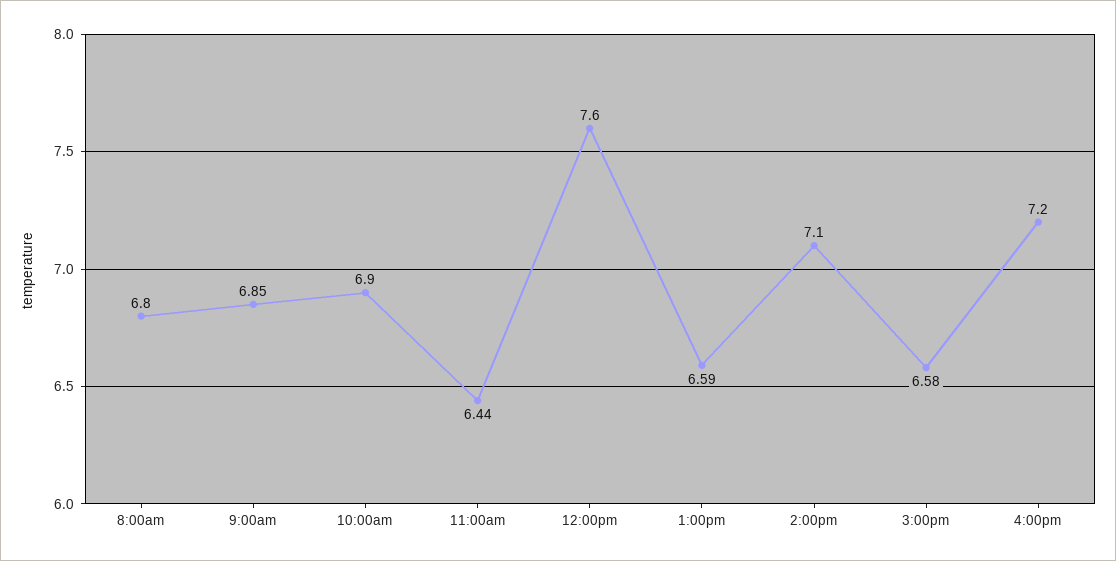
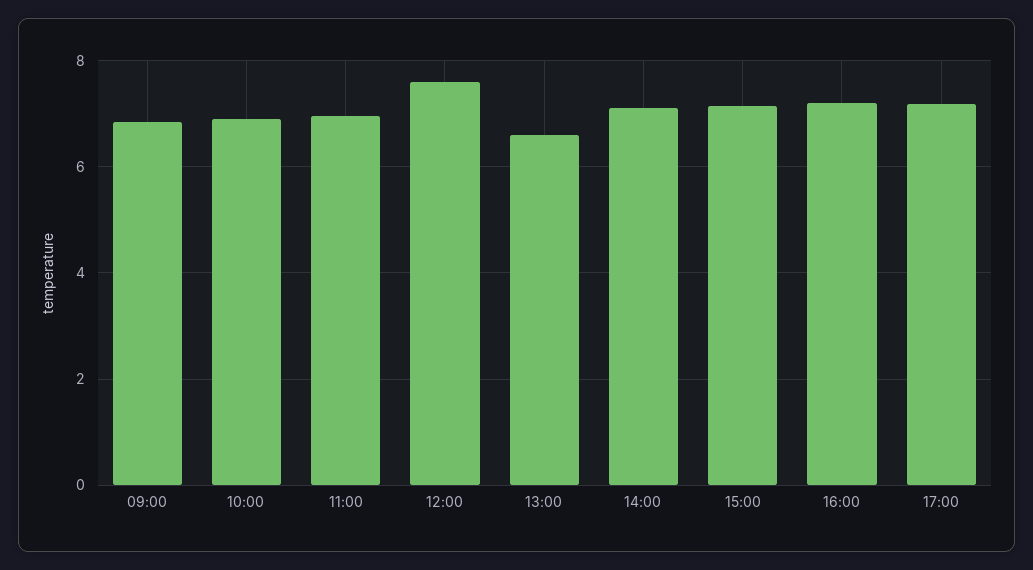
8:00am: 6.8 -> none
11:00am: 6.44 -> 7
3:00pm: 6.58 -> 7.2
17:00: none -> 7.2

